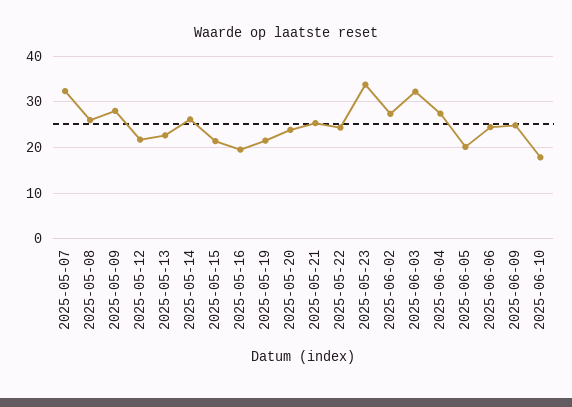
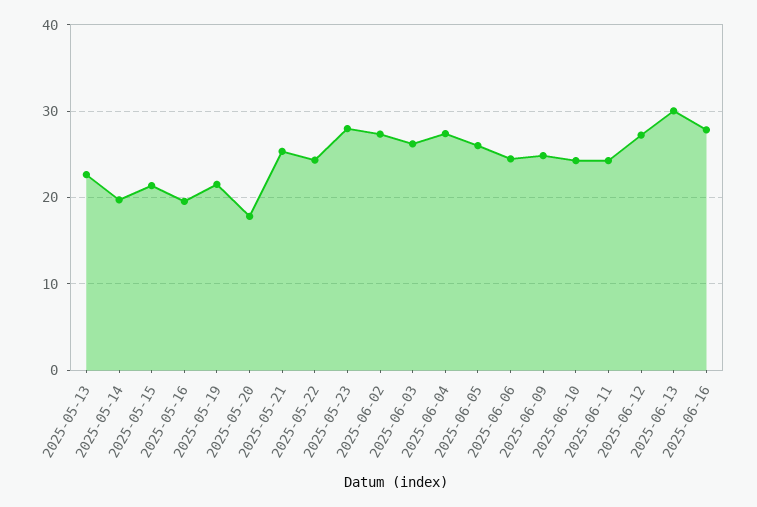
2025-05-07: 32 -> none
2025-05-08: 26 -> none
2025-05-09: 28 -> none
2025-05-12: 22 -> none
2025-05-14: 26 -> 20
2025-05-20: 24 -> 18
2025-05-23: 34 -> 28
2025-06-03: 32 -> 26
2025-06-05: 20 -> 26
2025-06-10: 18 -> 24
2025-06-11: none -> 24
2025-06-12: none -> 27
2025-06-13: none -> 30
2025-06-16: none -> 28

